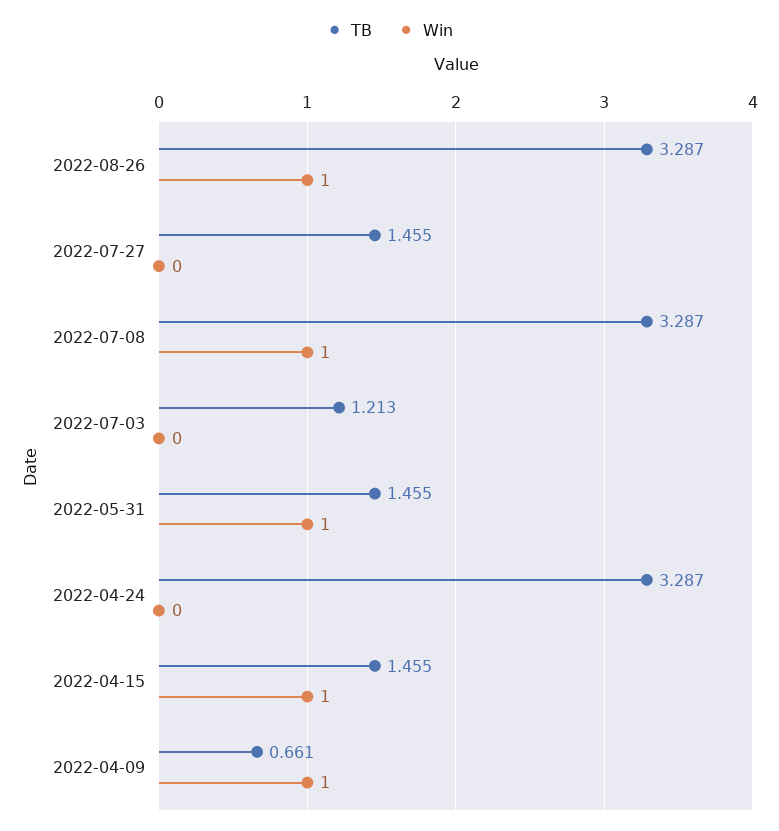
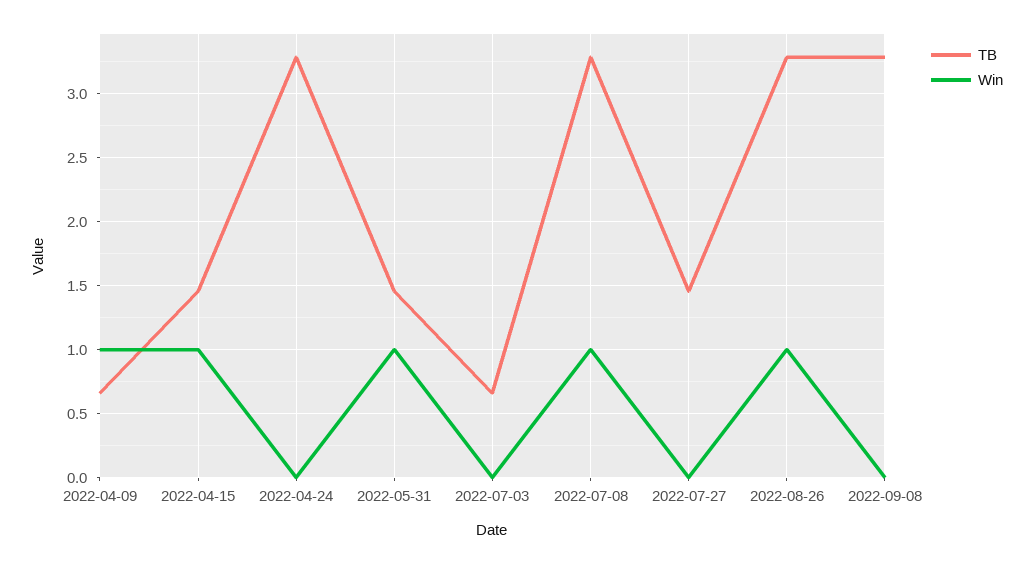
TB, 2022-07-03: 1.213 -> 0.65
TB, 2022-09-08: none -> 3.3
Win, 2022-09-08: none -> 0

